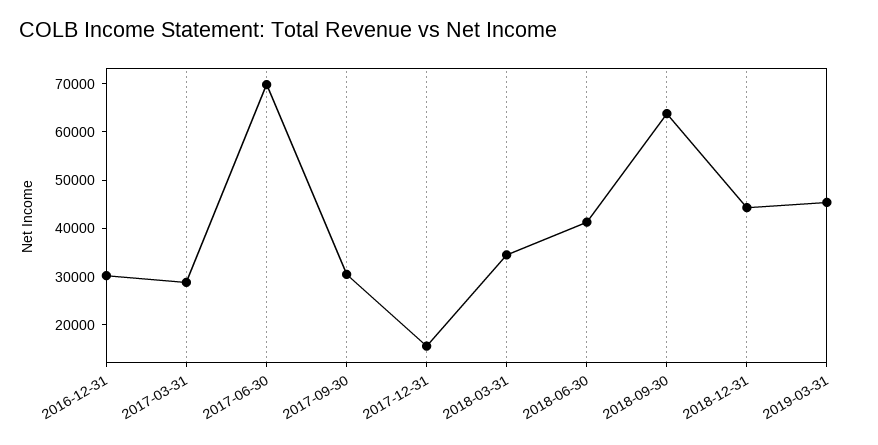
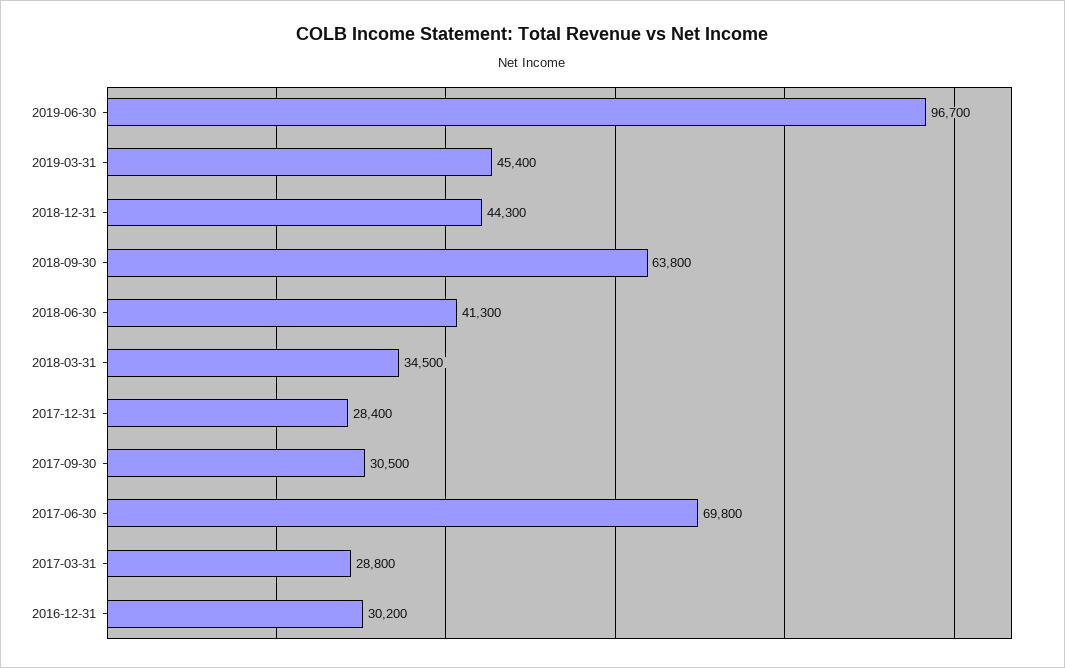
2017-12-31: 16000 -> 28400
2019-06-30: none -> 96700

